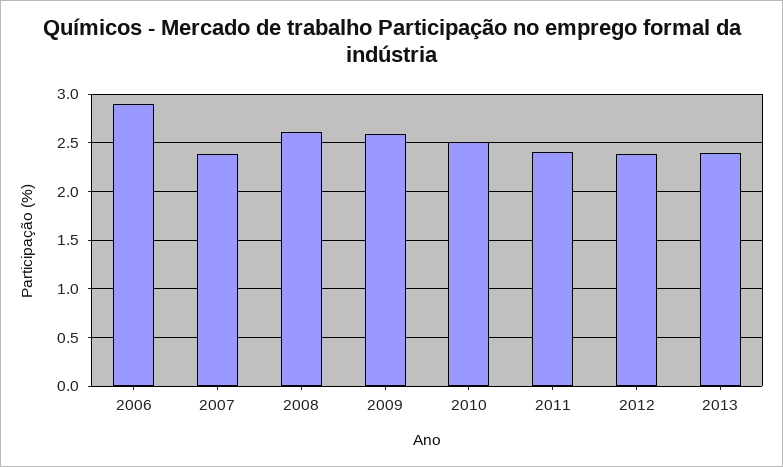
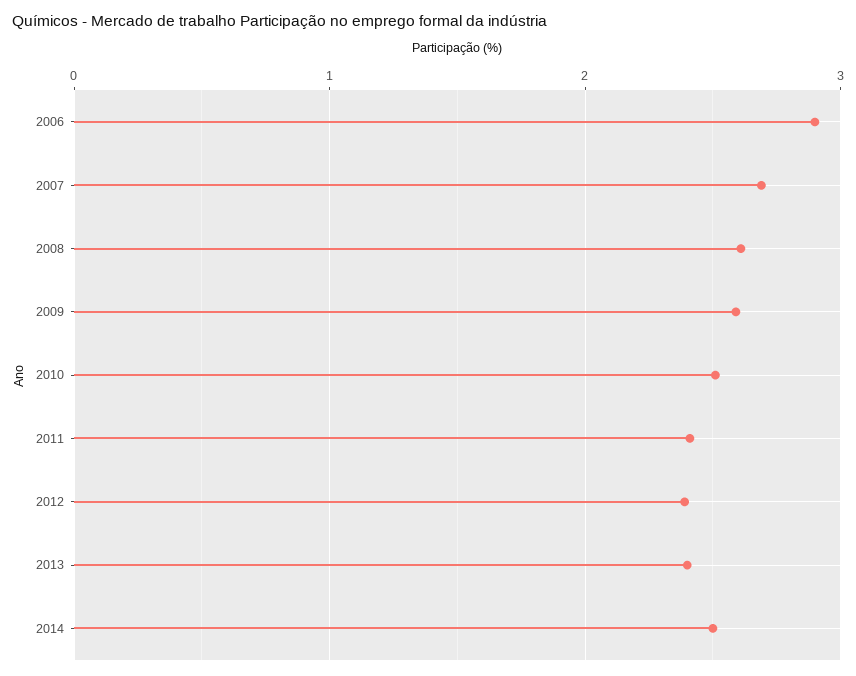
2007: 2.4 -> 2.7
2014: none -> 2.5

